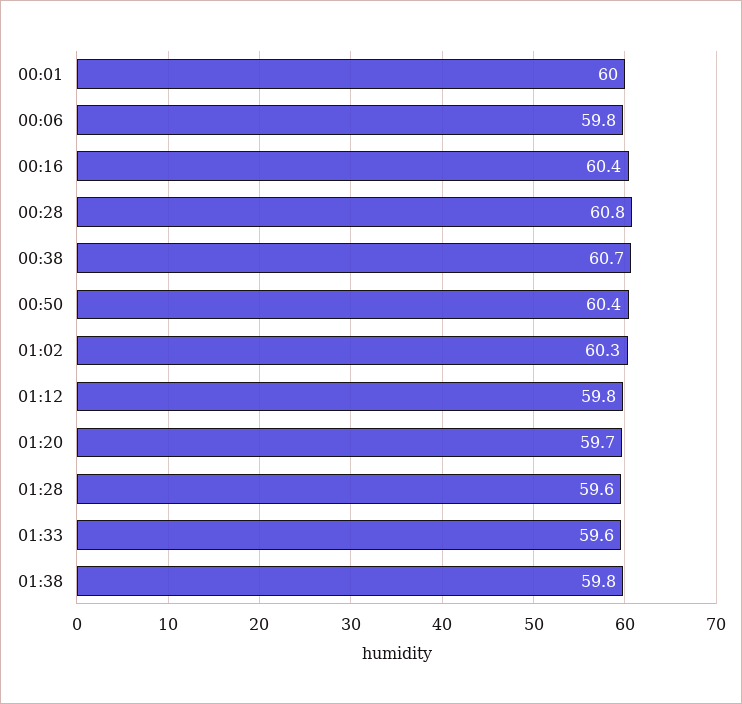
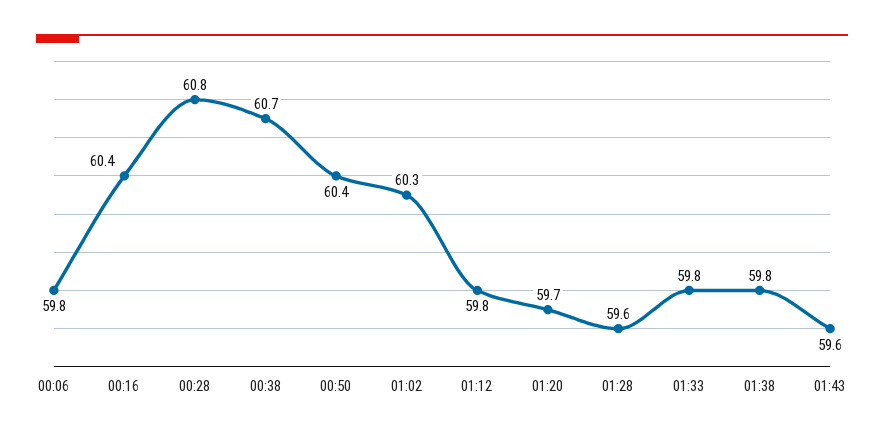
00:01: 60 -> none
01:33: 59.6 -> 59.8
01:43: none -> 59.6

